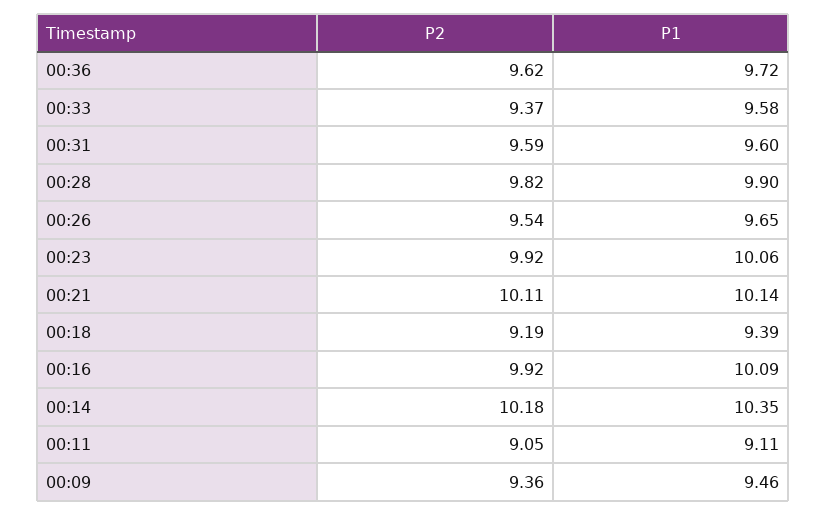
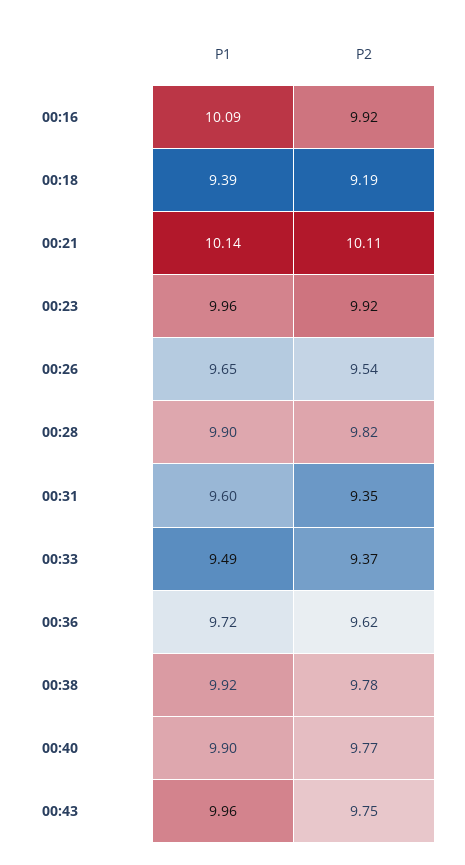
P1, 00:33: 9.58 -> 9.49
P2, 00:31: 9.59 -> 9.35
P1, 00:23: 10.06 -> 9.96
P2, 00:14: 10.18 -> none
P1, 00:14: 10.35 -> none
P2, 00:11: 9.05 -> none
P1, 00:11: 9.11 -> none
P2, 00:09: 9.36 -> none
P1, 00:09: 9.46 -> none
P1, 00:38: none -> 9.92
P2, 00:38: none -> 9.78
P1, 00:40: none -> 9.9
P2, 00:40: none -> 9.77
P1, 00:43: none -> 9.96
P2, 00:43: none -> 9.75

